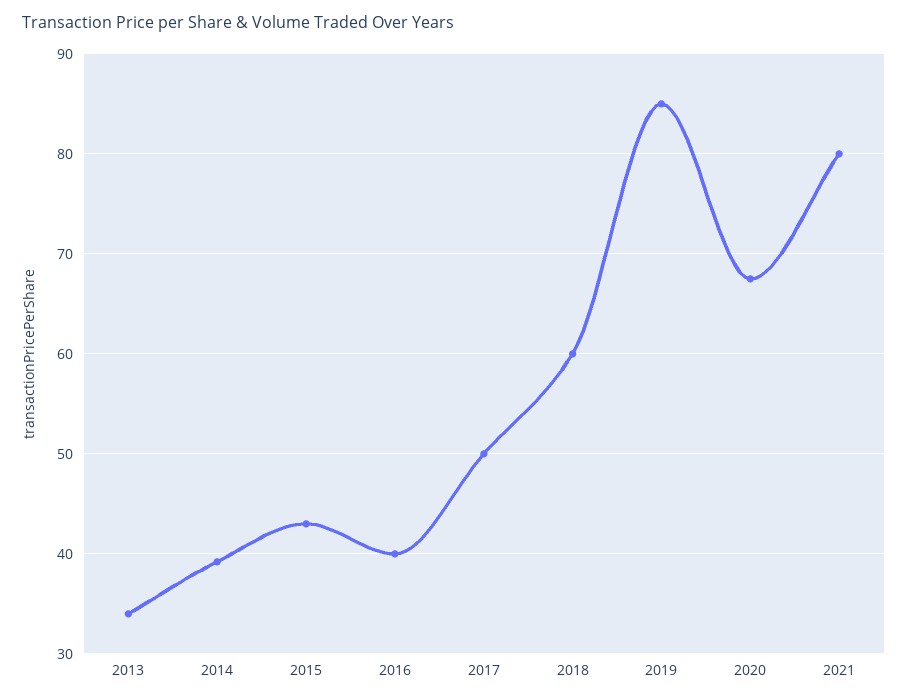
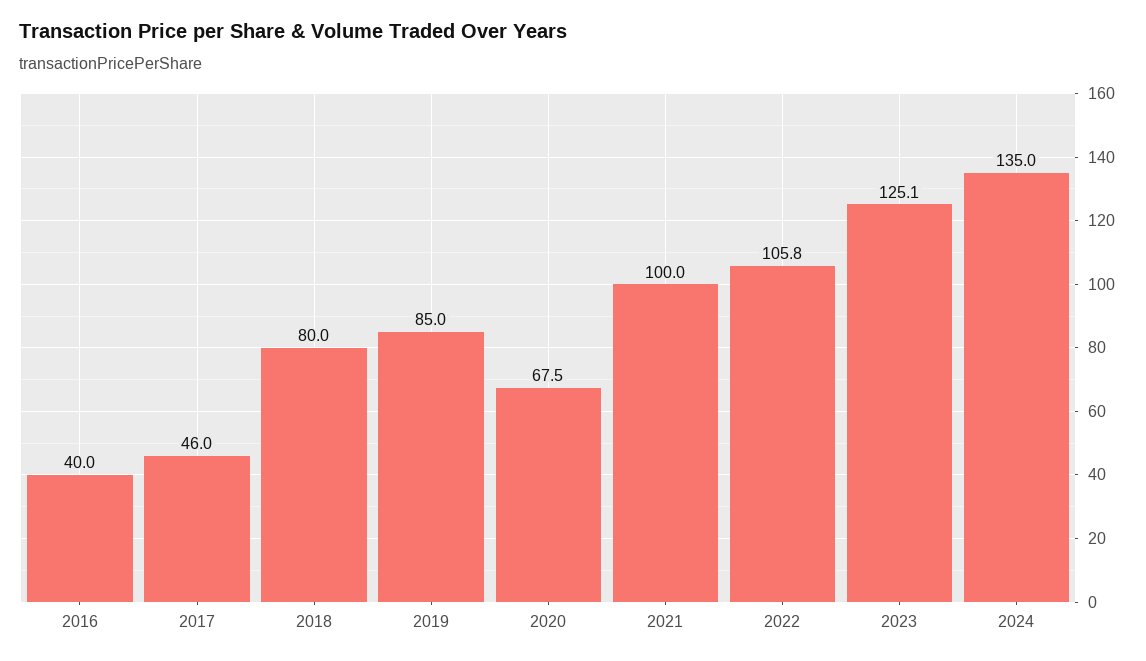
2013: 34 -> none
2014: 39 -> none
2015: 43 -> none
2017: 50 -> 46
2018: 60 -> 80
2021: 80 -> 100
2022: none -> 105.8
2023: none -> 125.1
2024: none -> 135

